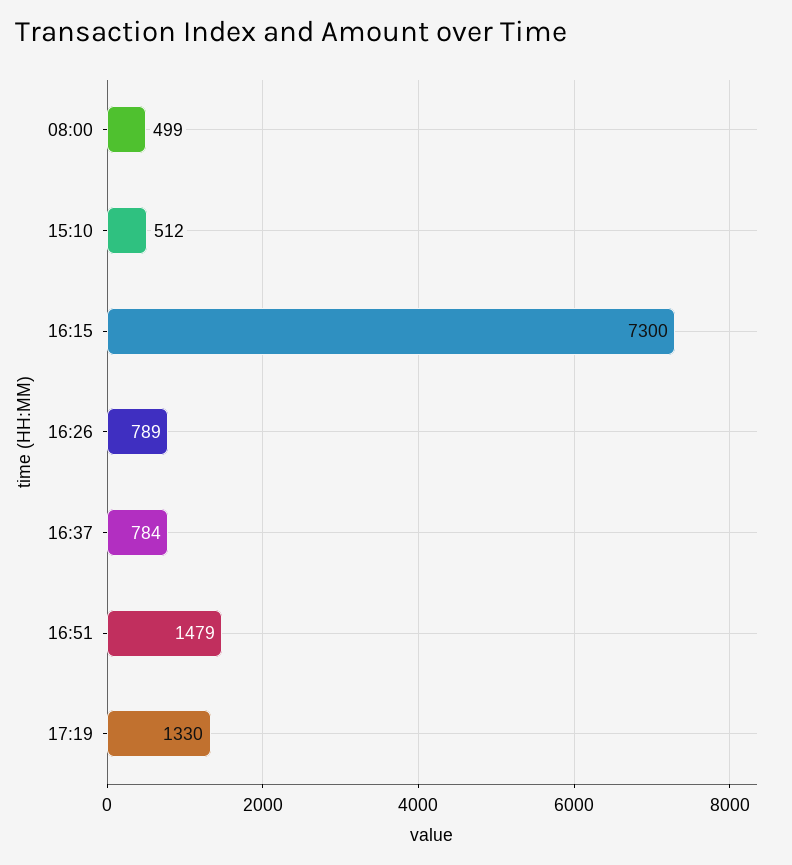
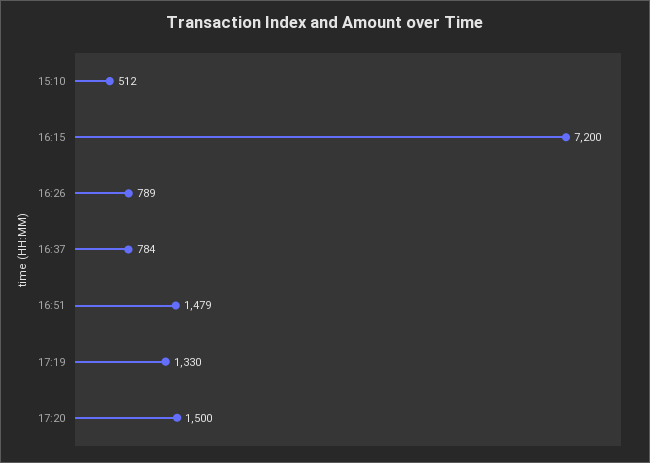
08:00: 499 -> none
16:15: 7300 -> 7200
17:20: none -> 1500

